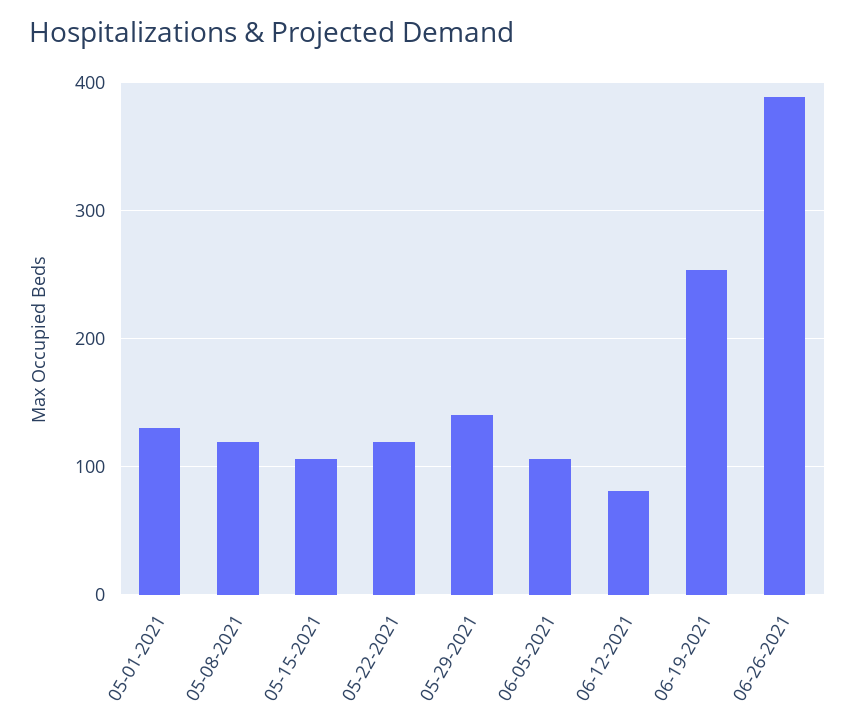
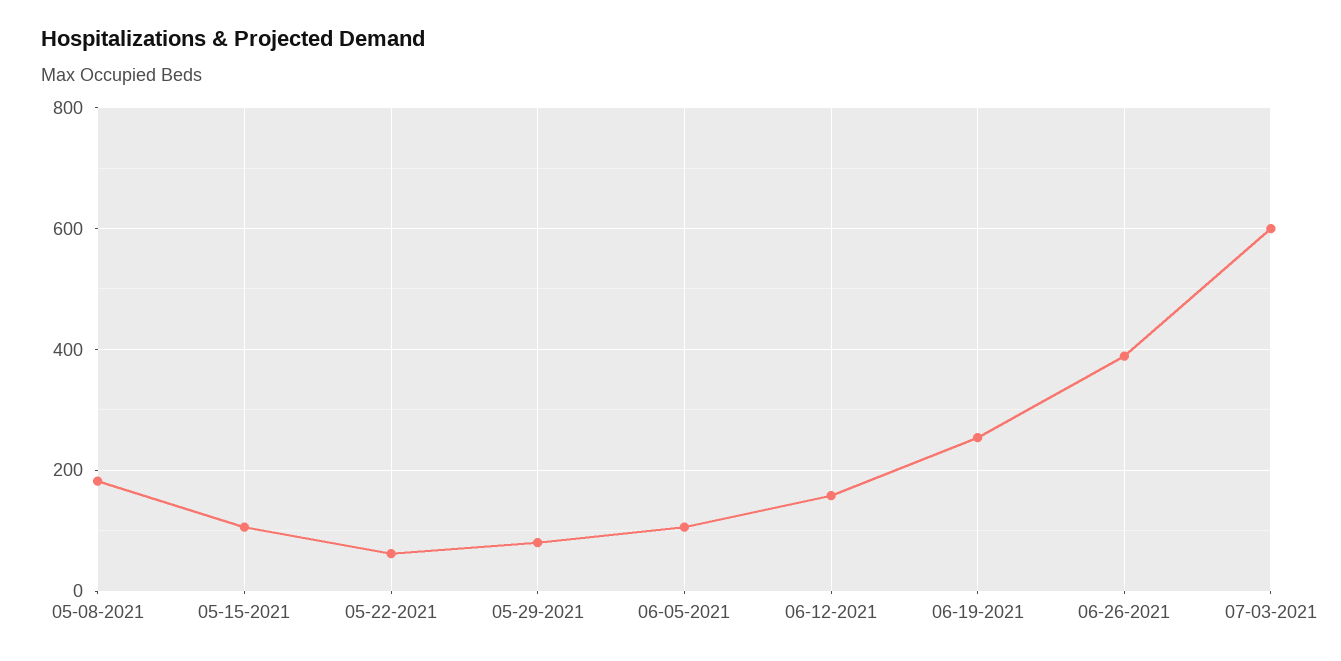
05-01-2021: 130 -> none
05-08-2021: 120 -> 180
05-22-2021: 120 -> 60
05-29-2021: 140 -> 80
06-12-2021: 80 -> 160
07-03-2021: none -> 600

